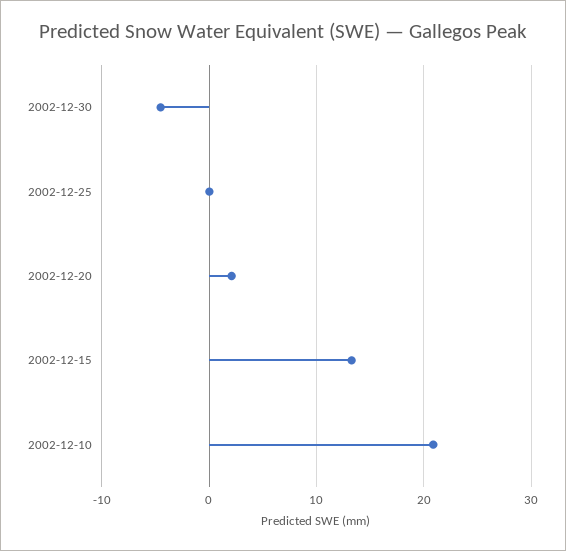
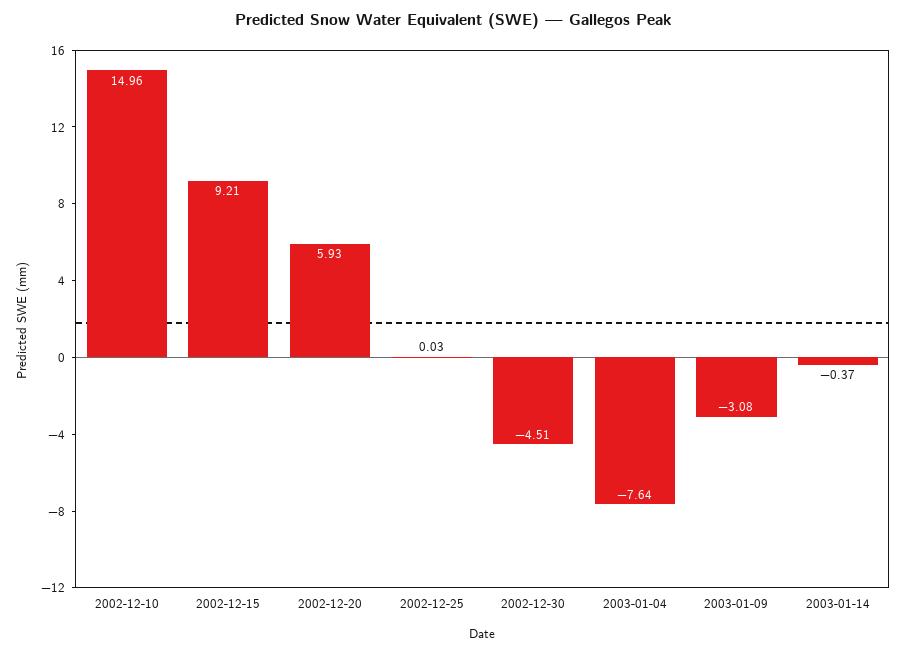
2002-12-20: 2 -> 5.93
2002-12-15: 13 -> 9.21
2002-12-10: 21 -> 14.96
2003-01-04: none -> -7.64
2003-01-09: none -> -3.08
2003-01-14: none -> -0.37

